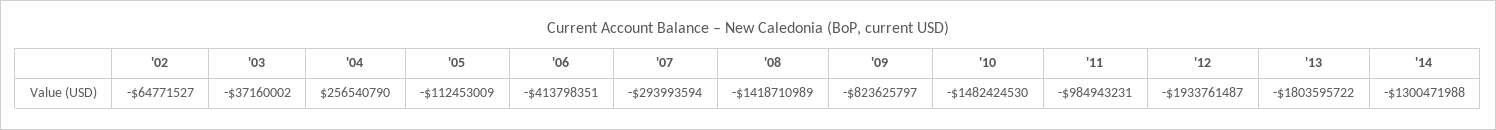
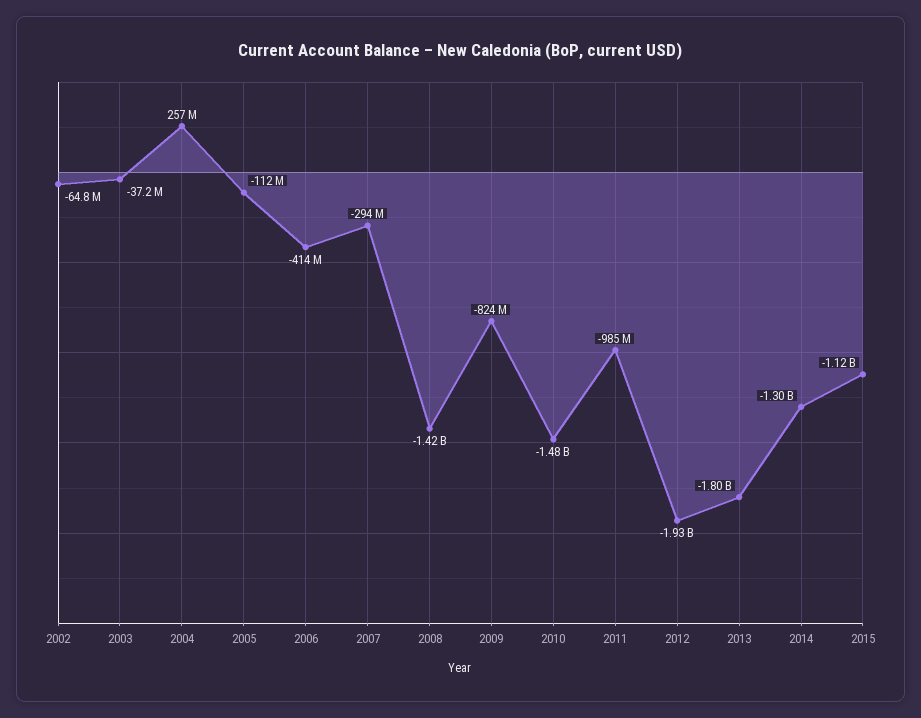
2015: none -> -1120000000

